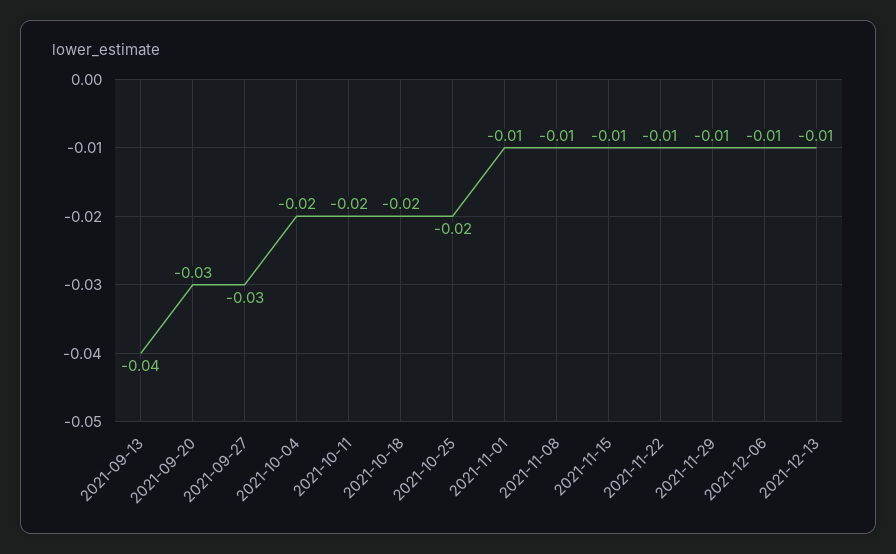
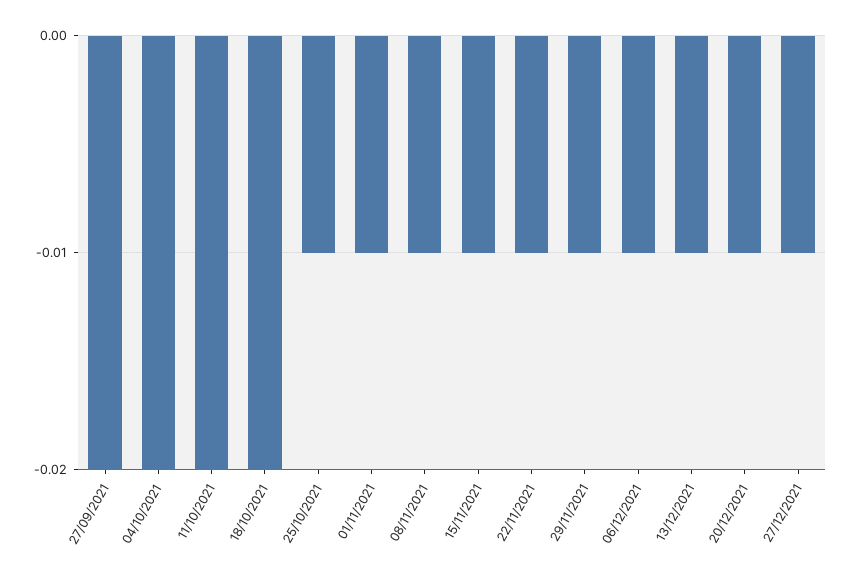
2021-09-13: -0.04 -> none
2021-09-20: -0.03 -> none
2021-09-27: -0.03 -> -0.02
2021-10-25: -0.02 -> -0.01
20/12/2021: none -> -0.01
27/12/2021: none -> -0.01

